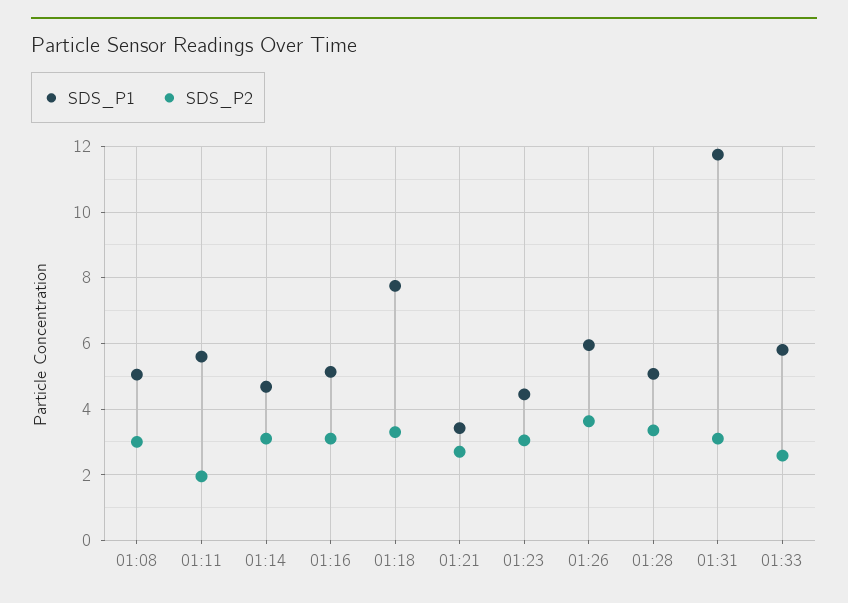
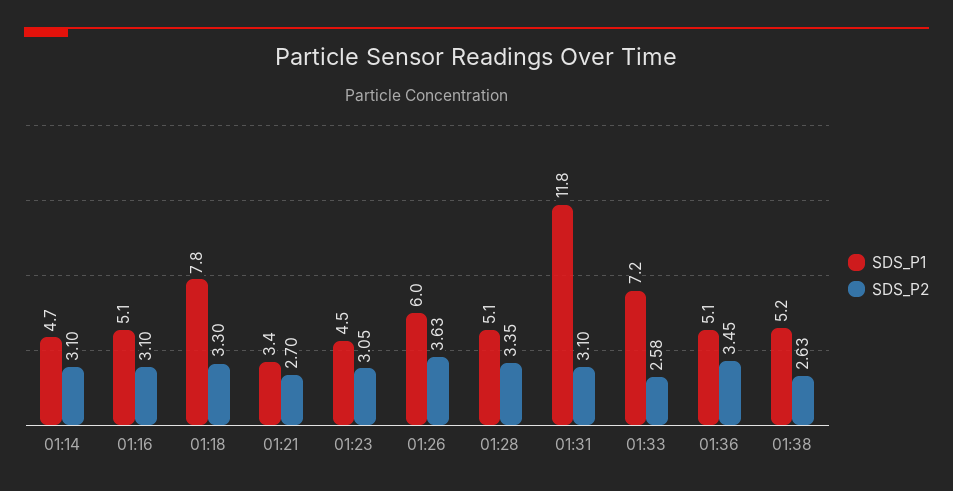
SDS_P1, 01:08: 5 -> none
SDS_P2, 01:08: 3 -> none
SDS_P1, 01:11: 5.6 -> none
SDS_P2, 01:11: 2 -> none
SDS_P1, 01:33: 5.8 -> 7.2
SDS_P1, 01:36: none -> 5.1
SDS_P2, 01:36: none -> 3.45
SDS_P1, 01:38: none -> 5.2
SDS_P2, 01:38: none -> 2.63

